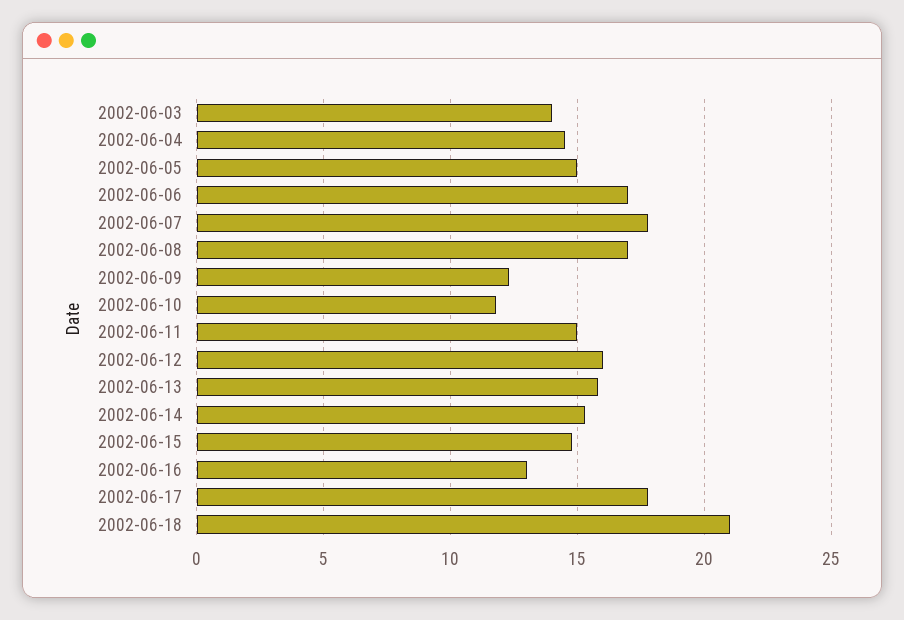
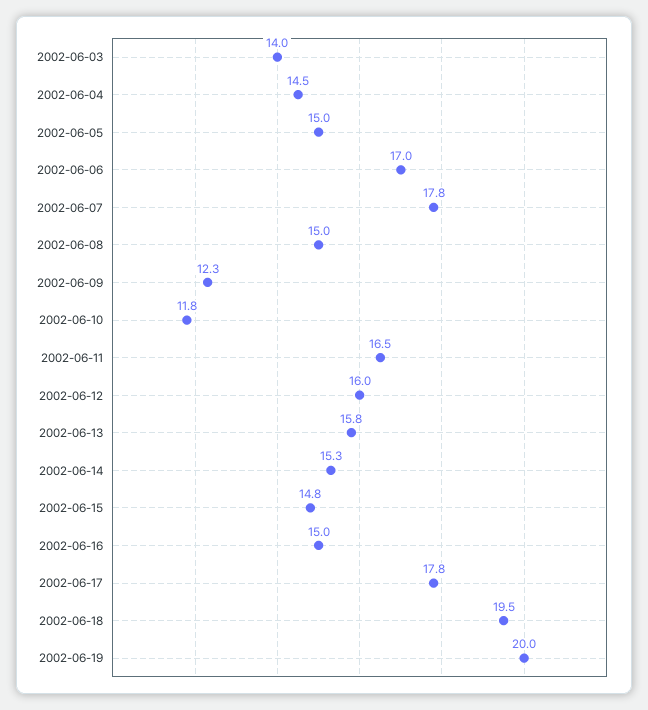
2002-06-08: 17 -> 15
2002-06-11: 15 -> 16.5
2002-06-16: 13 -> 15
2002-06-18: 21 -> 19.5
2002-06-19: none -> 20

